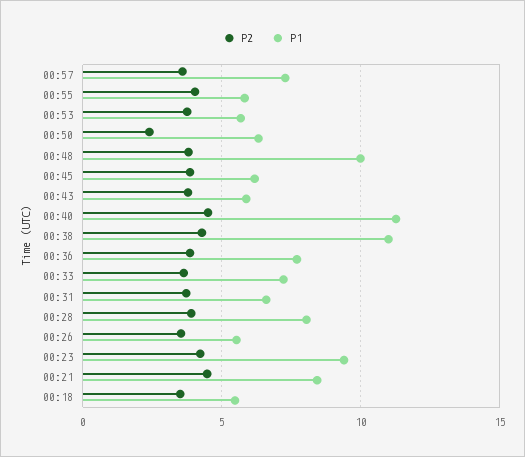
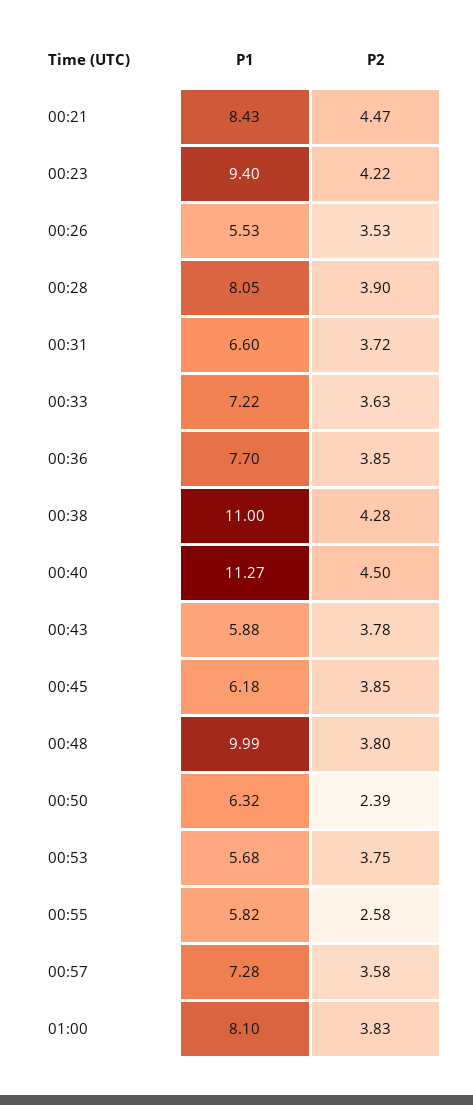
P2, 00:55: 4 -> 2.58
P2, 00:18: 3.5 -> none
P1, 00:18: 5.5 -> none
P1, 01:00: none -> 8.1
P2, 01:00: none -> 3.83

